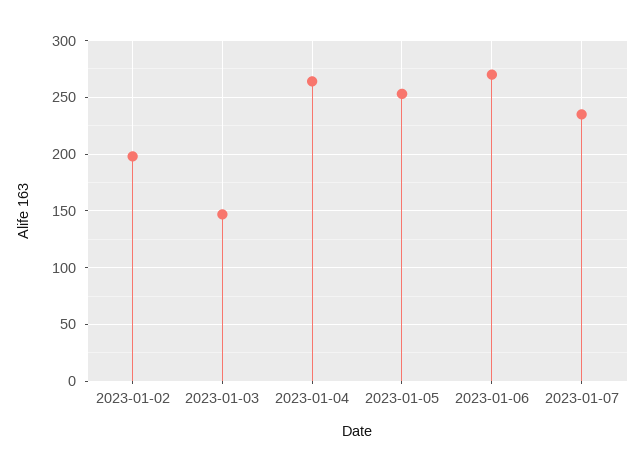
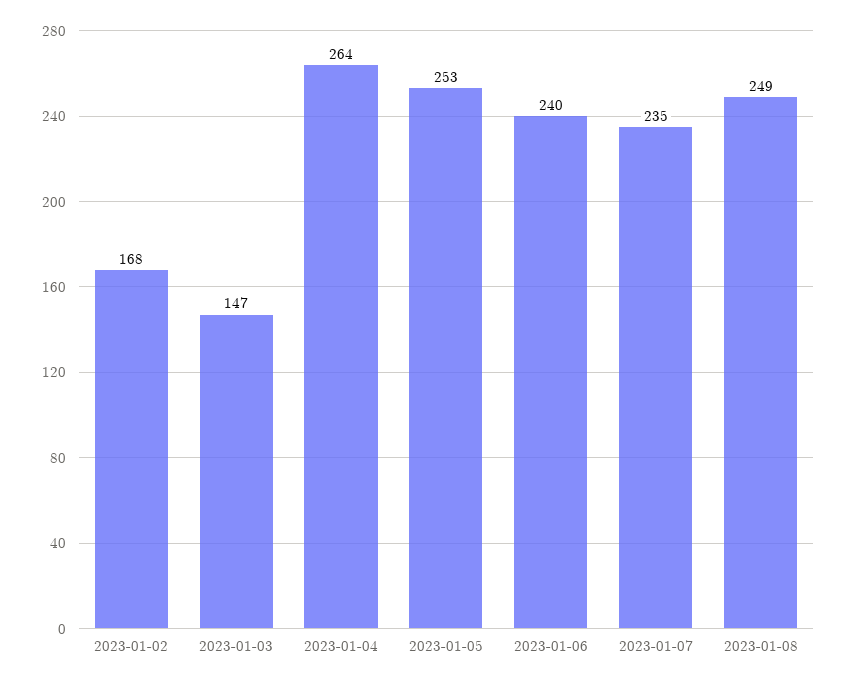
2023-01-02: 200 -> 168
2023-01-06: 270 -> 240
2023-01-08: none -> 249

